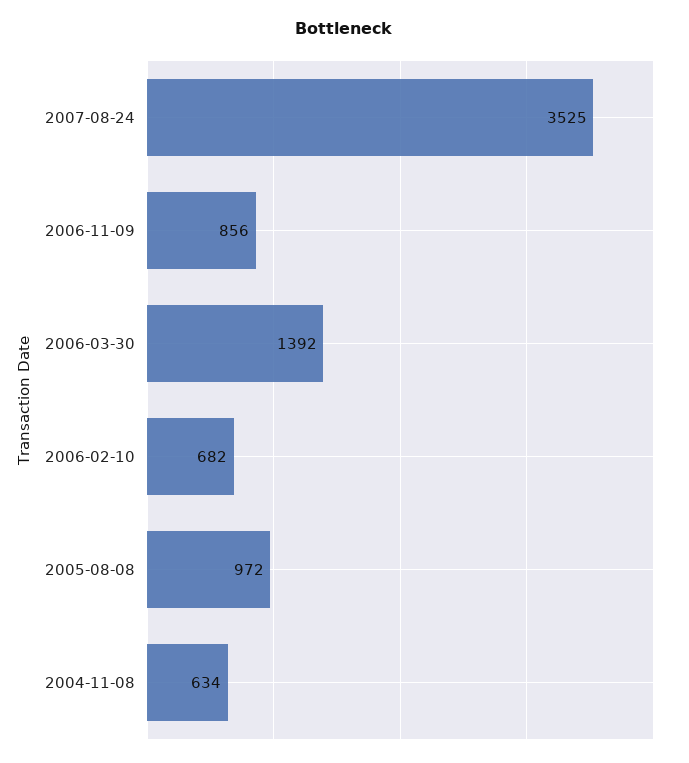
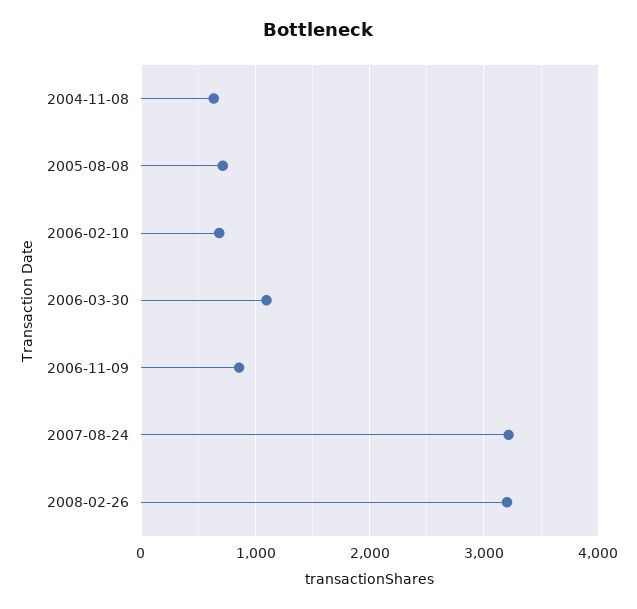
2007-08-24: 3525 -> 3200
2006-03-30: 1392 -> 1100
2005-08-08: 972 -> 700
2008-02-26: none -> 3200

